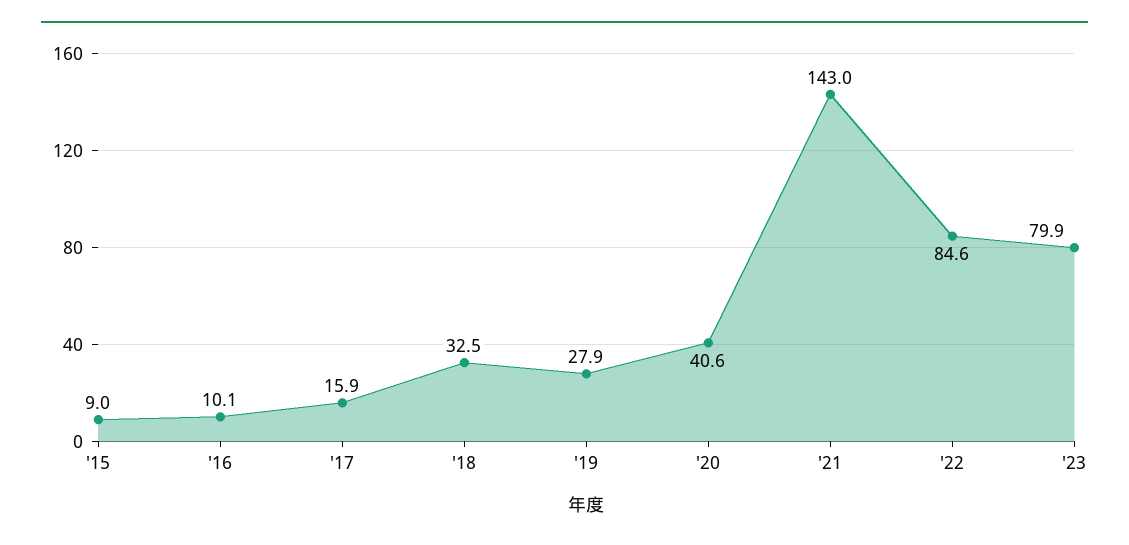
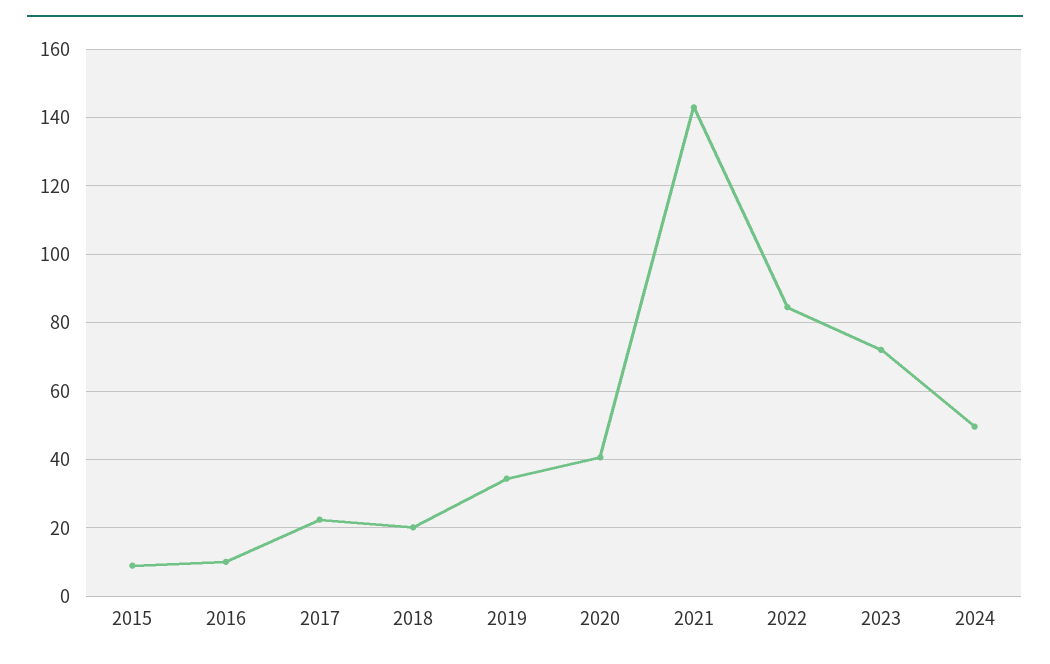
'17: 15.9 -> 22
'18: 32.5 -> 20
'19: 27.9 -> 34
'23: 79.9 -> 72
2024: none -> 50

